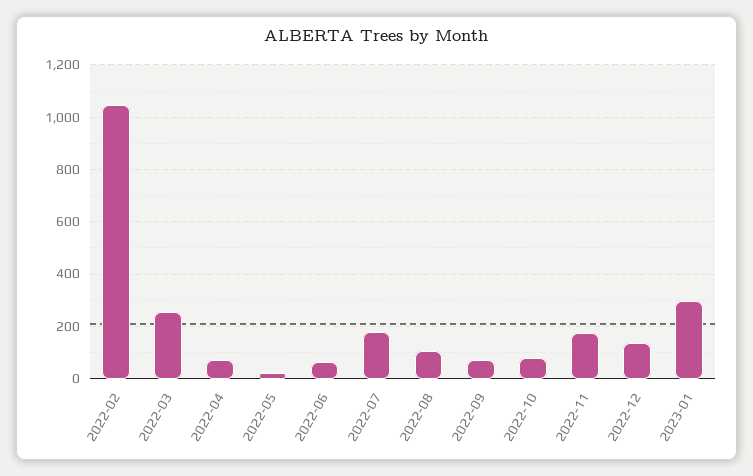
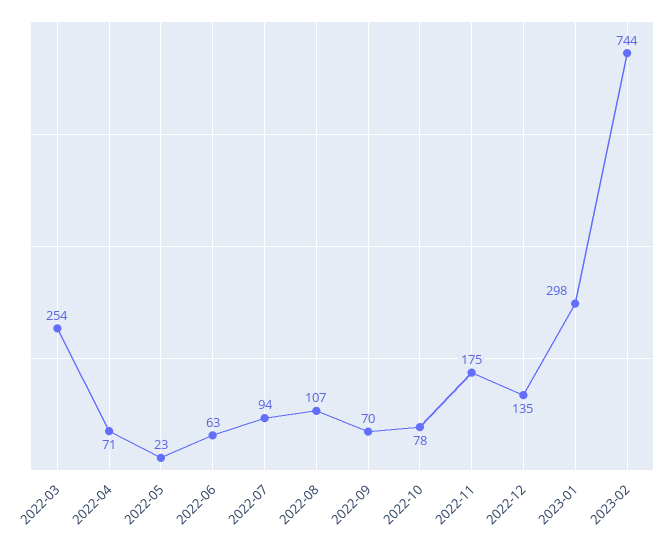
2022-02: 1050 -> none
2022-07: 175 -> 94
2023-02: none -> 744

